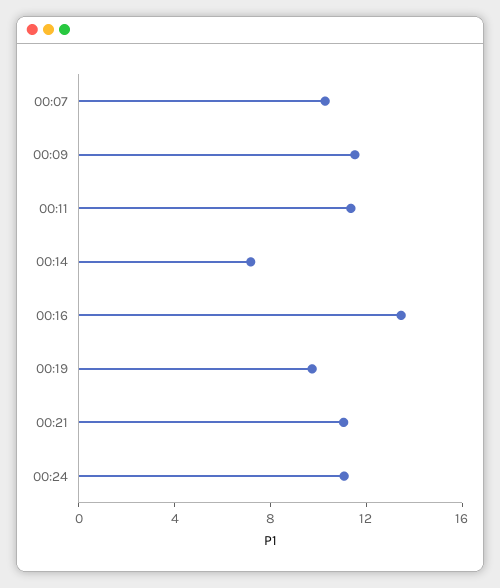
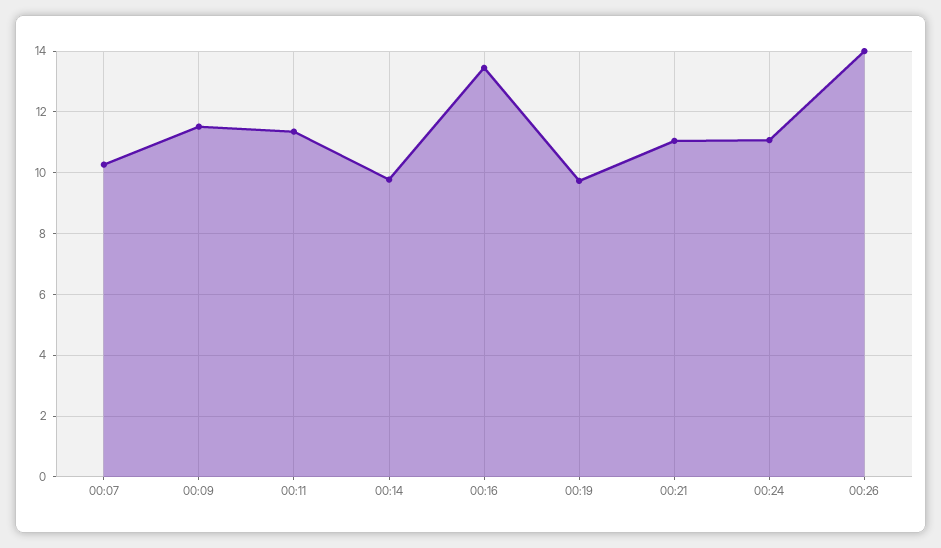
00:14: 7 -> 9.8
00:26: none -> 14

